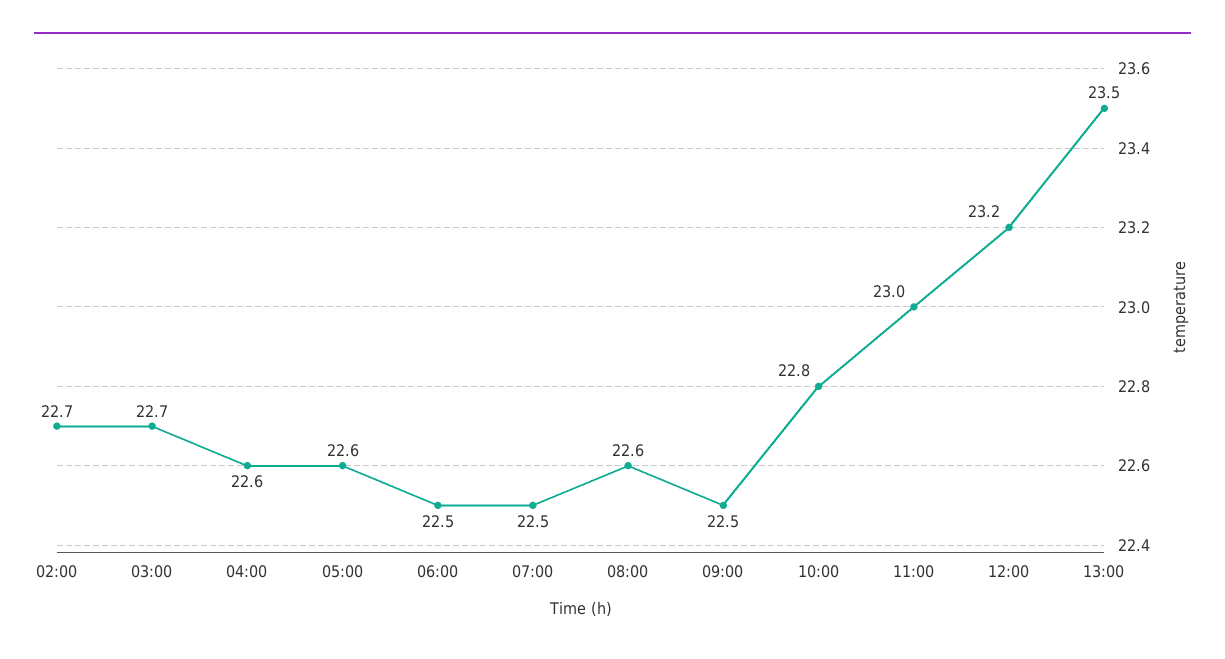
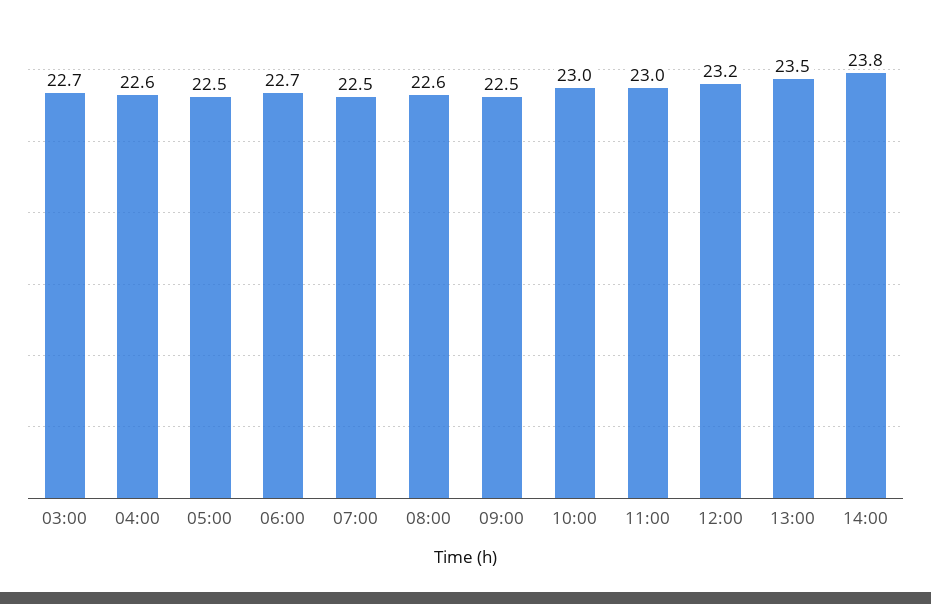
02:00: 22.7 -> none
05:00: 22.6 -> 22.5
06:00: 22.5 -> 22.7
10:00: 22.8 -> 23
14:00: none -> 23.8

